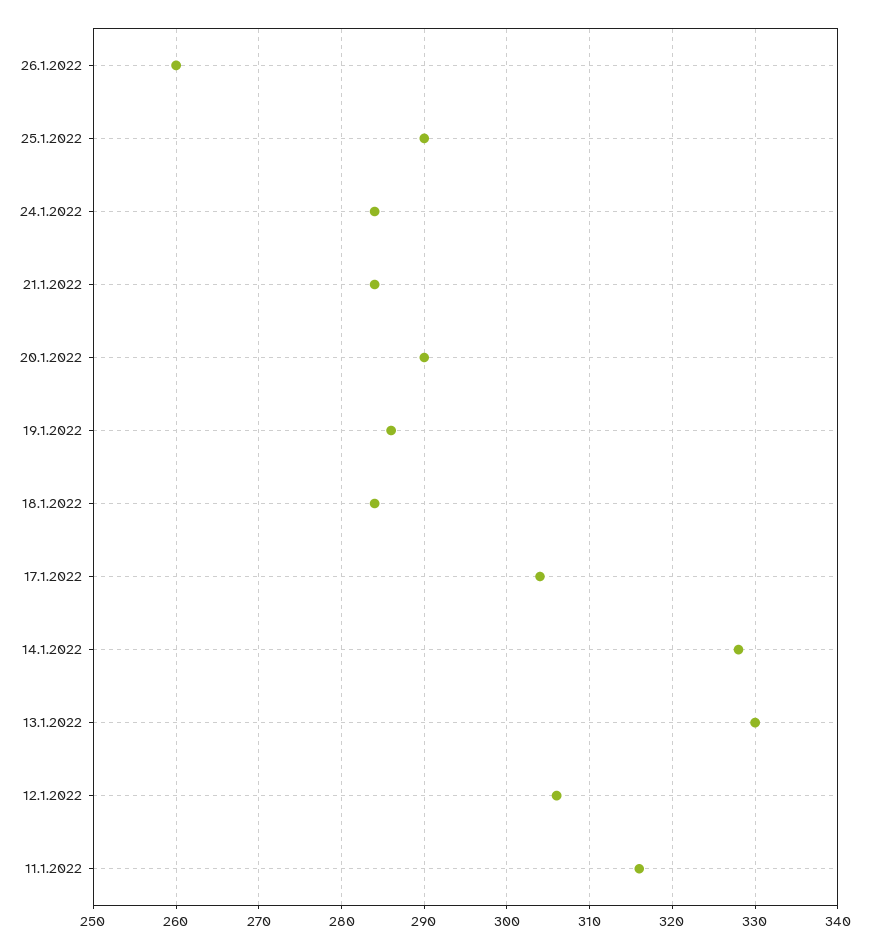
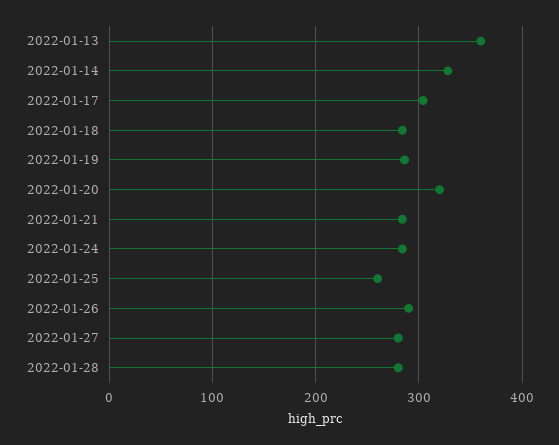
26.1.2022: 260 -> 290
25.1.2022: 290 -> 260
20.1.2022: 290 -> 320
13.1.2022: 330 -> 360
12.1.2022: 306 -> none
11.1.2022: 316 -> none
2022-01-27: none -> 280
2022-01-28: none -> 280

